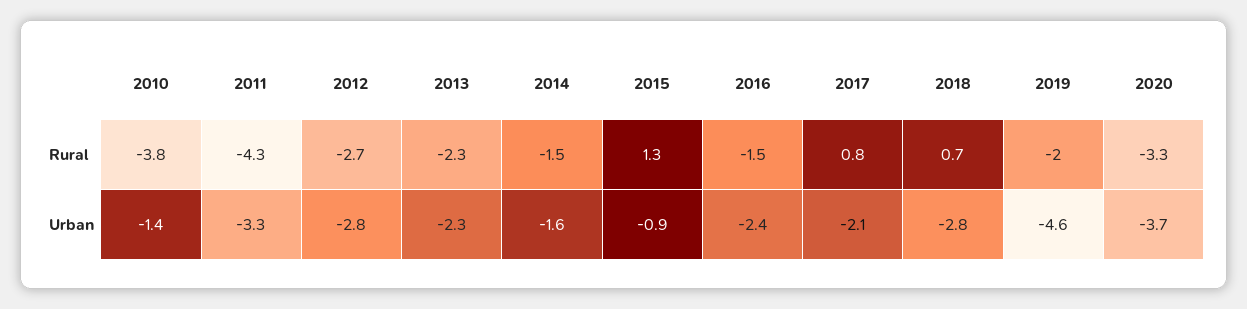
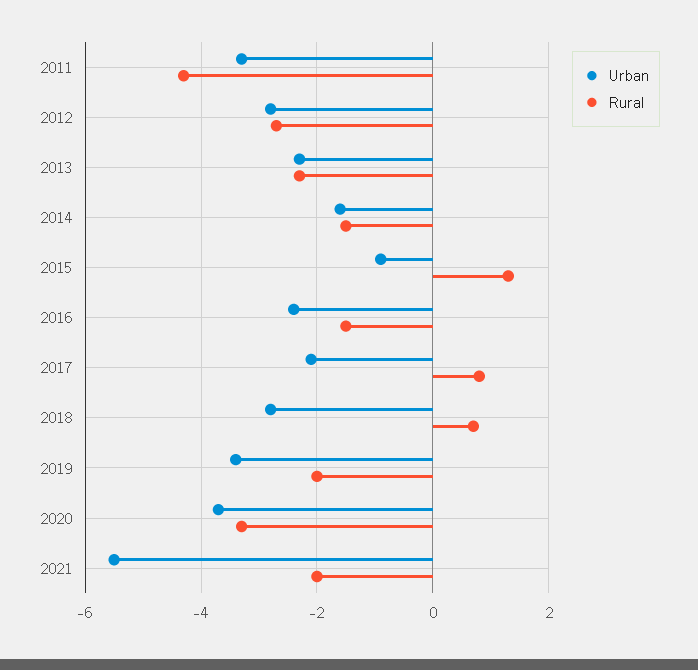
Rural, 2010: -3.8 -> none
Urban, 2010: -1.4 -> none
Urban, 2019: -4.6 -> -3.5
Urban, 2021: none -> -5.5
Rural, 2021: none -> -2

